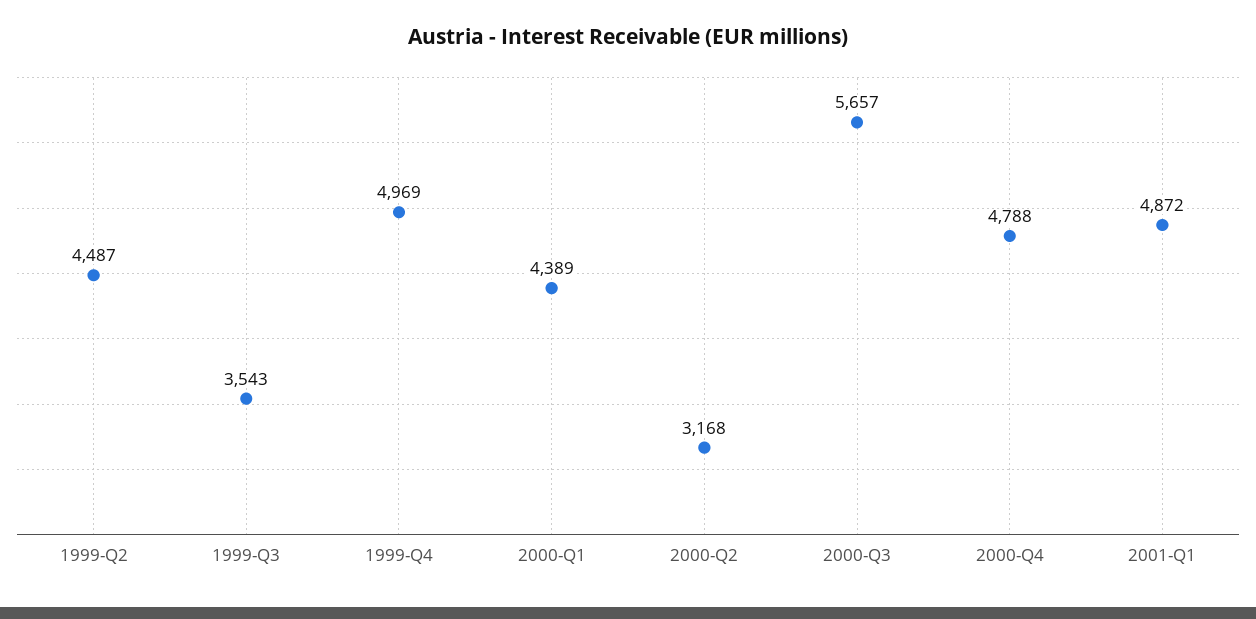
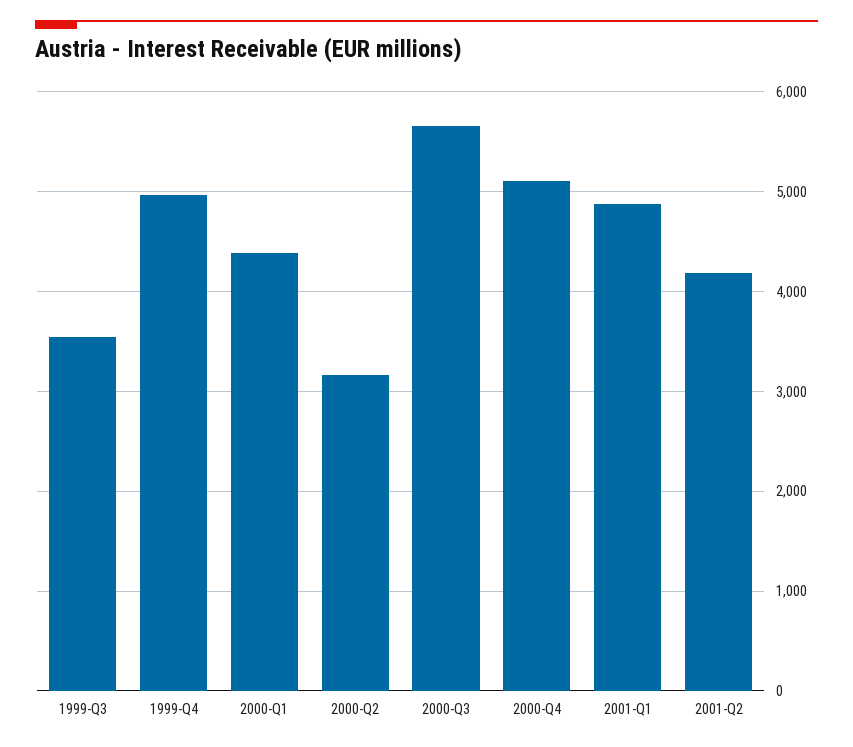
1999-Q2: 4487 -> none
2000-Q4: 4788 -> 5100
2001-Q2: none -> 4200

